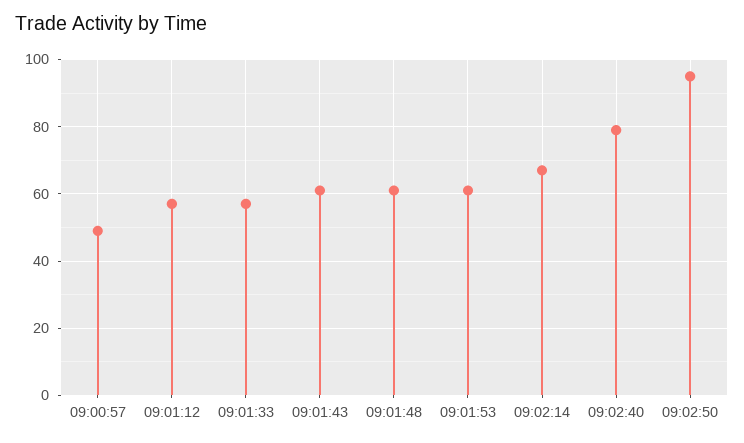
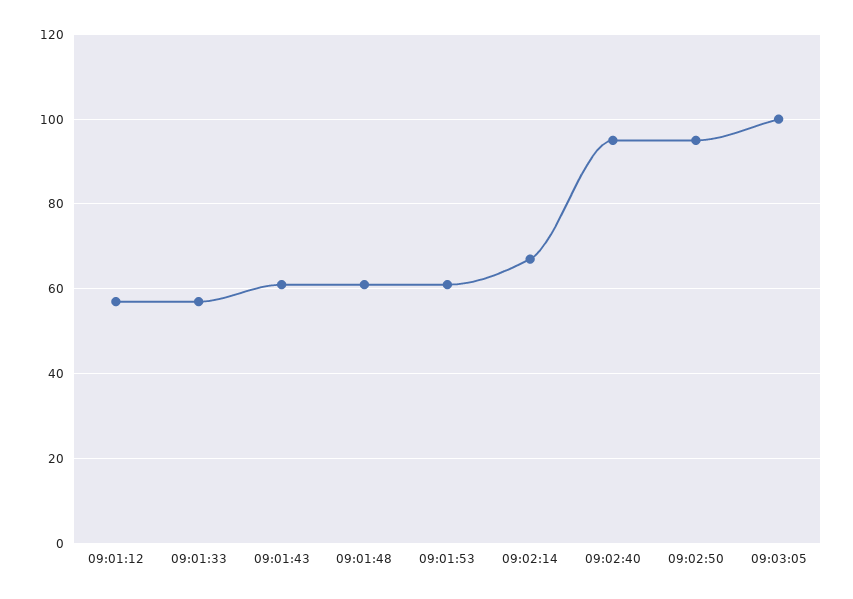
09:00:57: 50 -> none
09:02:40: 80 -> 95
09:03:05: none -> 100

